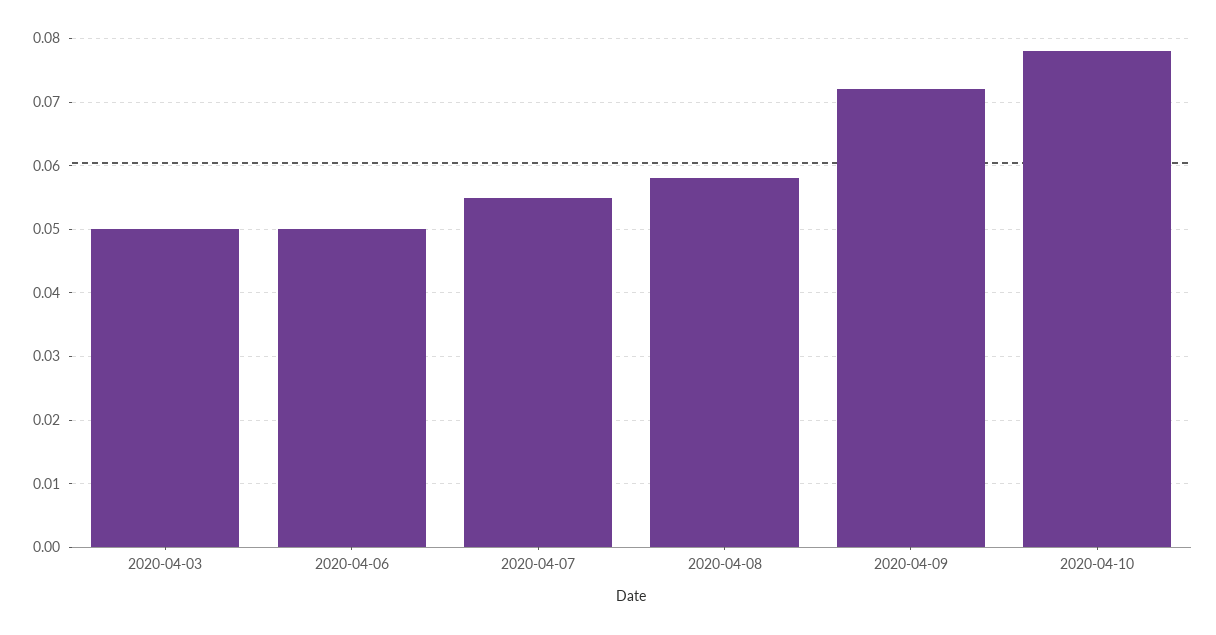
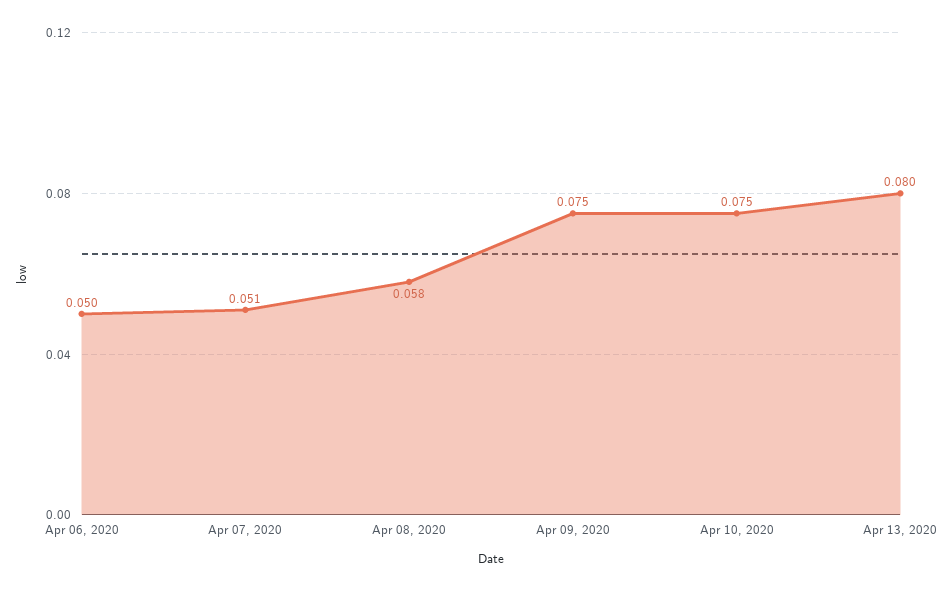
2020-04-03: 0.05 -> none
2020-04-07: 0.055 -> 0.051
2020-04-09: 0.072 -> 0.075
2020-04-10: 0.078 -> 0.075
Apr 13, 2020: none -> 0.08

